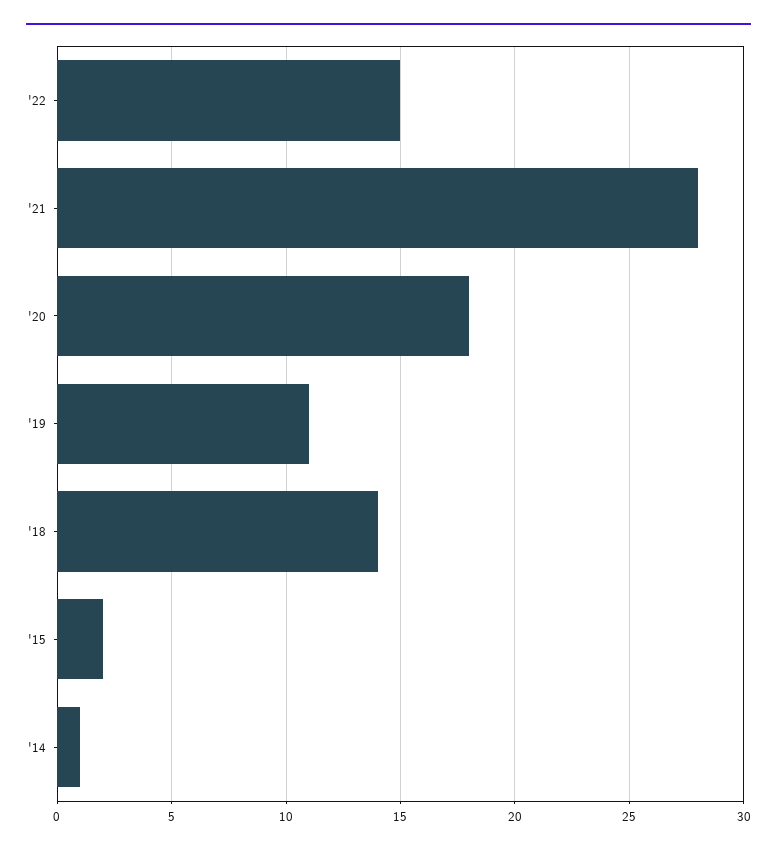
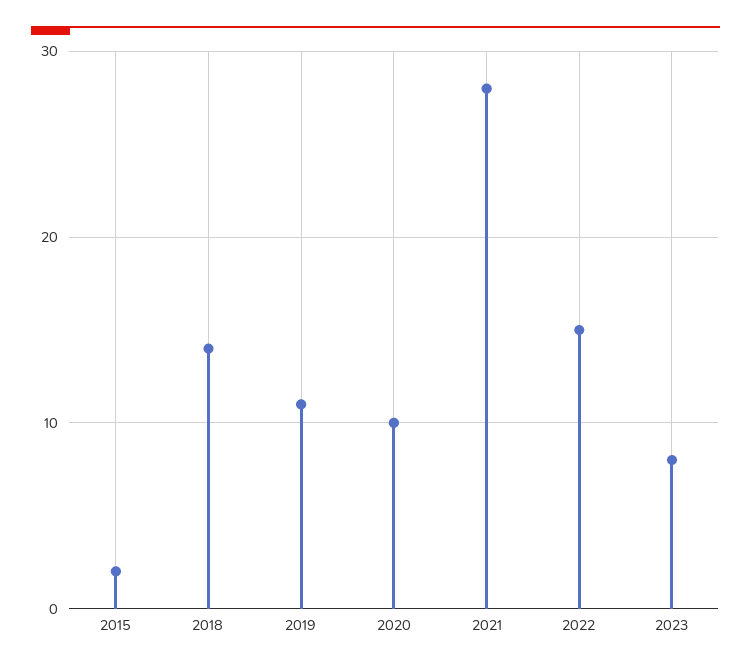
'20: 18 -> 10
'14: 1 -> none
2023: none -> 8

